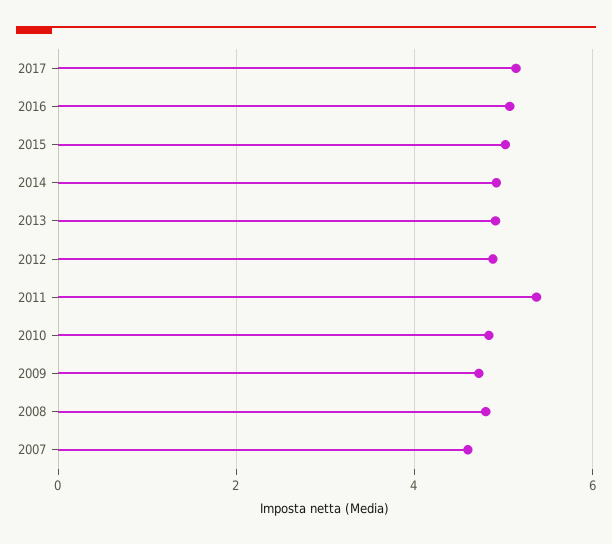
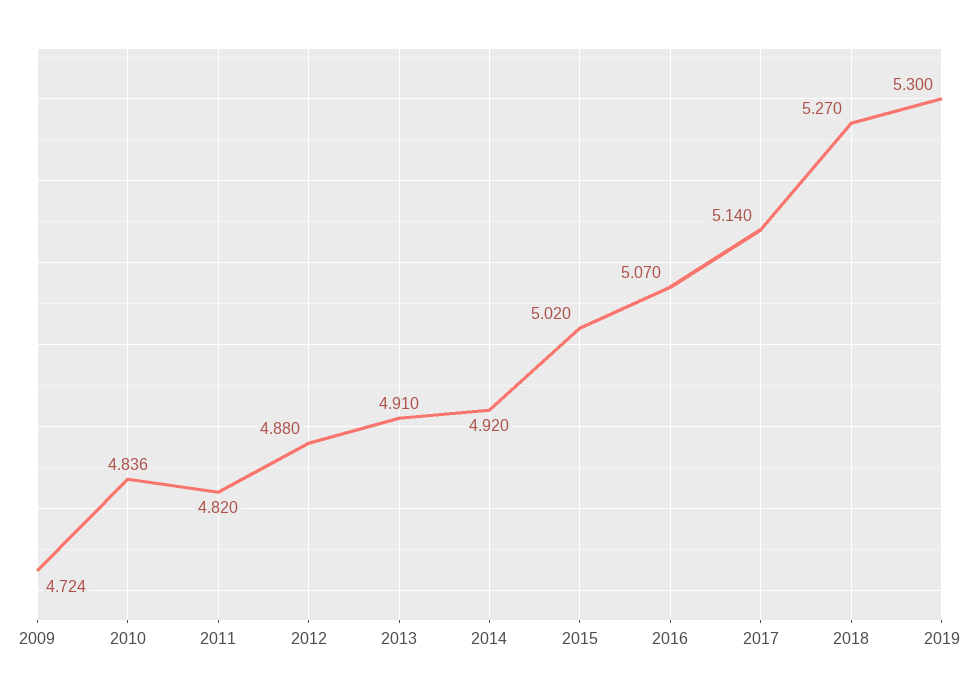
2011: 5.4 -> 4.82
2008: 4.8 -> none
2007: 4.6 -> none
2018: none -> 5.27
2019: none -> 5.3

